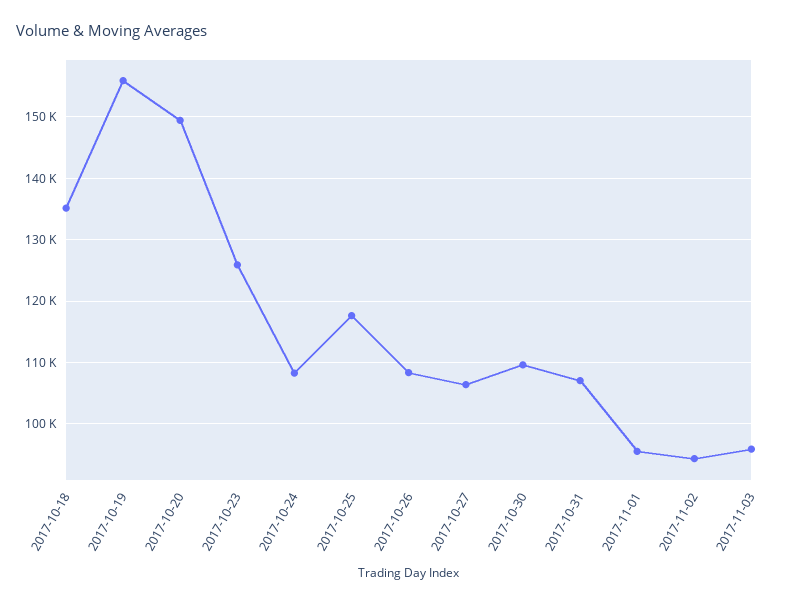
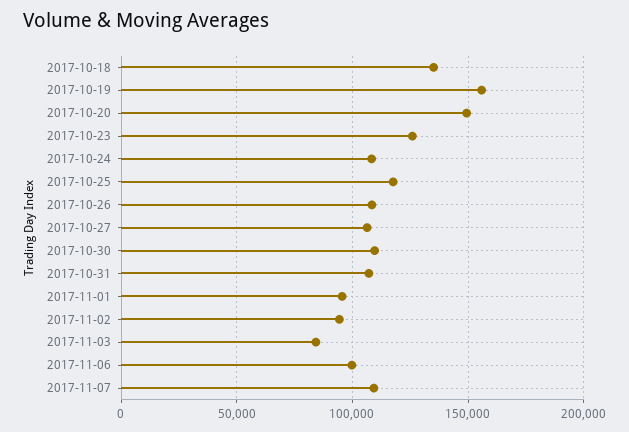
2017-11-03: 96000 -> 85000
2017-11-06: none -> 100000
2017-11-07: none -> 110000

